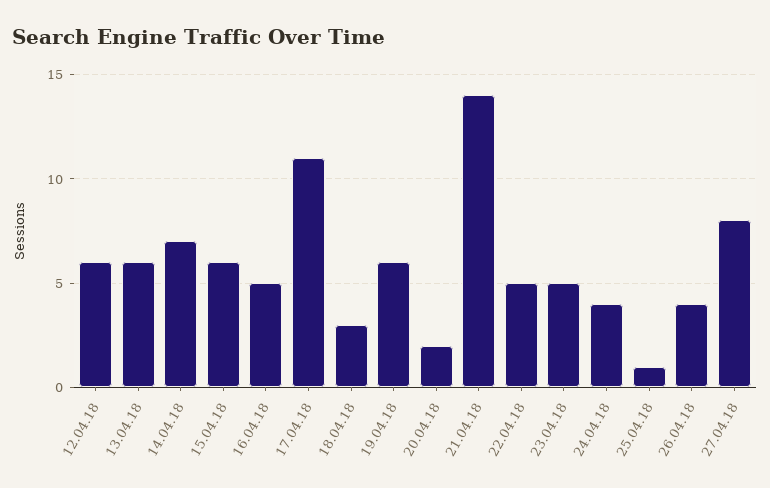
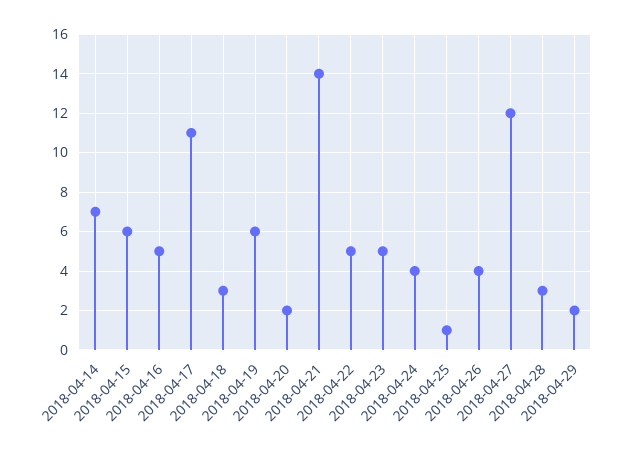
12.04.18: 6 -> none
13.04.18: 6 -> none
27.04.18: 8 -> 12
2018-04-28: none -> 3
2018-04-29: none -> 2

